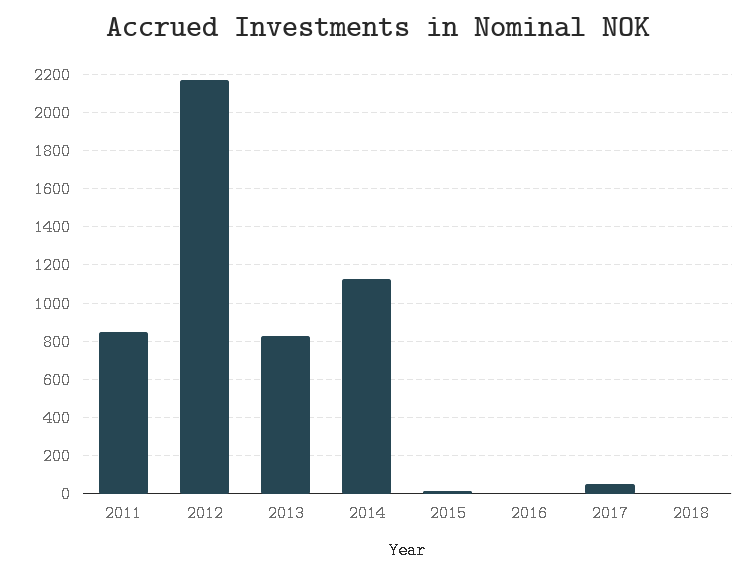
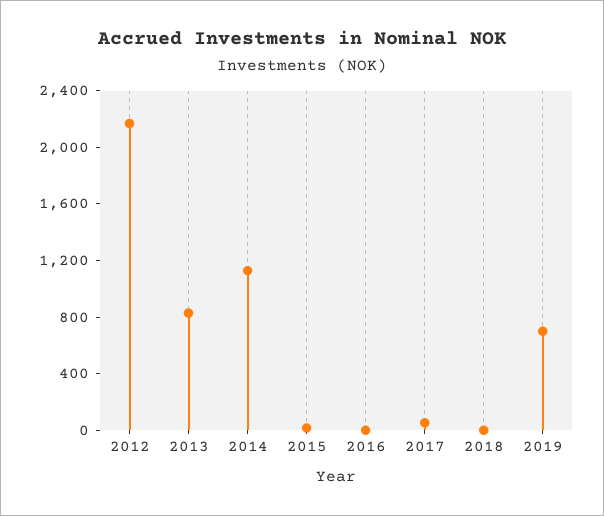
2011: 850 -> none
2019: none -> 700

